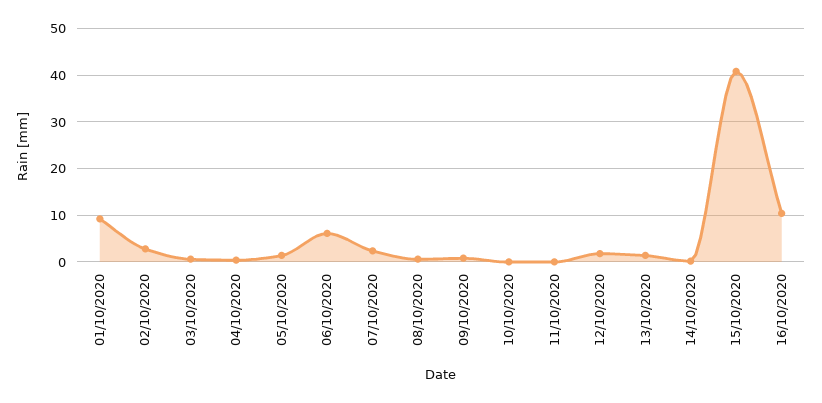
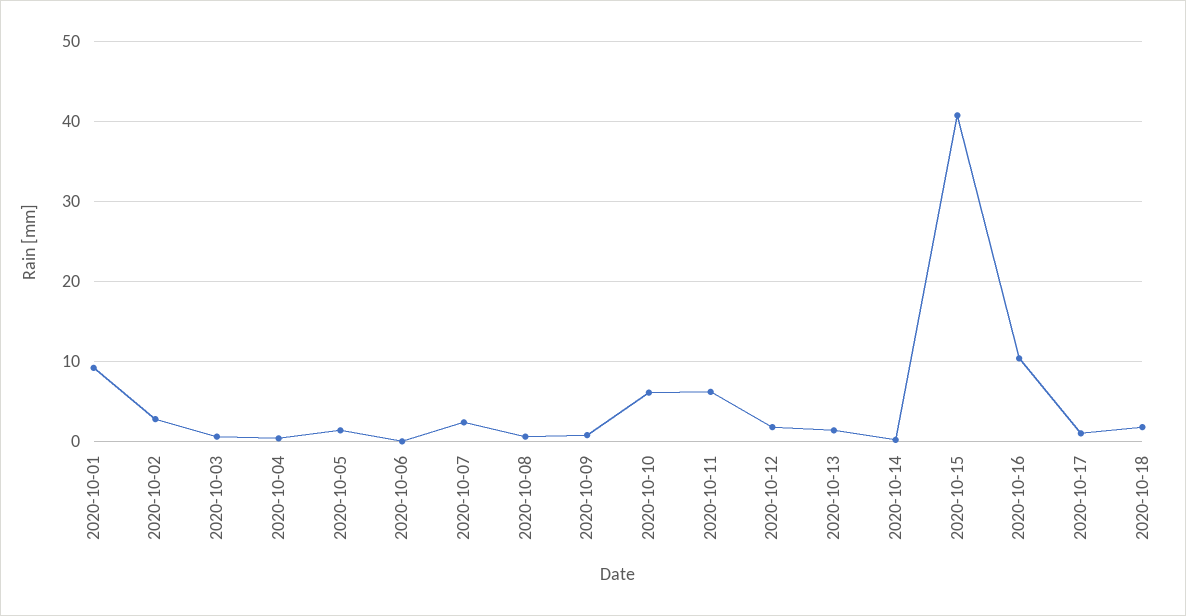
06/10/2020: 6 -> 0
10/10/2020: 0 -> 6
11/10/2020: 0 -> 6
2020-10-17: none -> 1
2020-10-18: none -> 2

